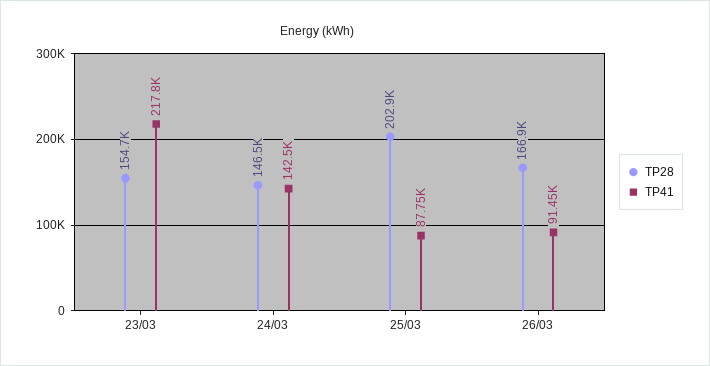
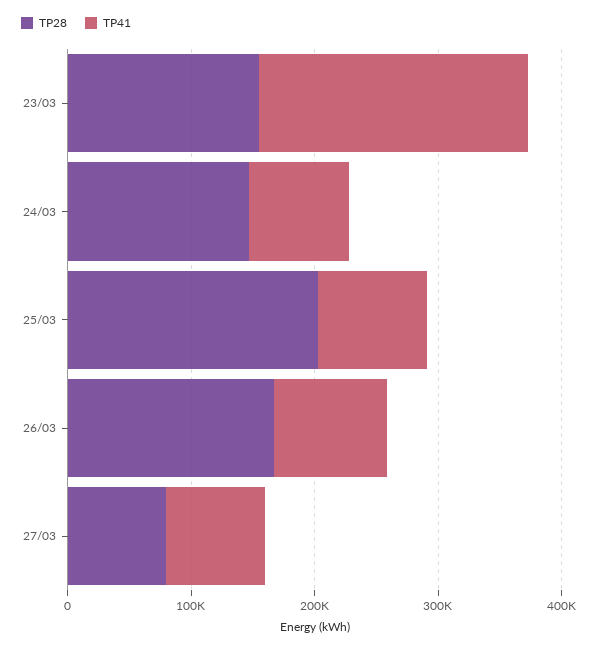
TP41, 24/03: 142500 -> 80000
TP28, 27/03: none -> 80000
TP41, 27/03: none -> 80000

